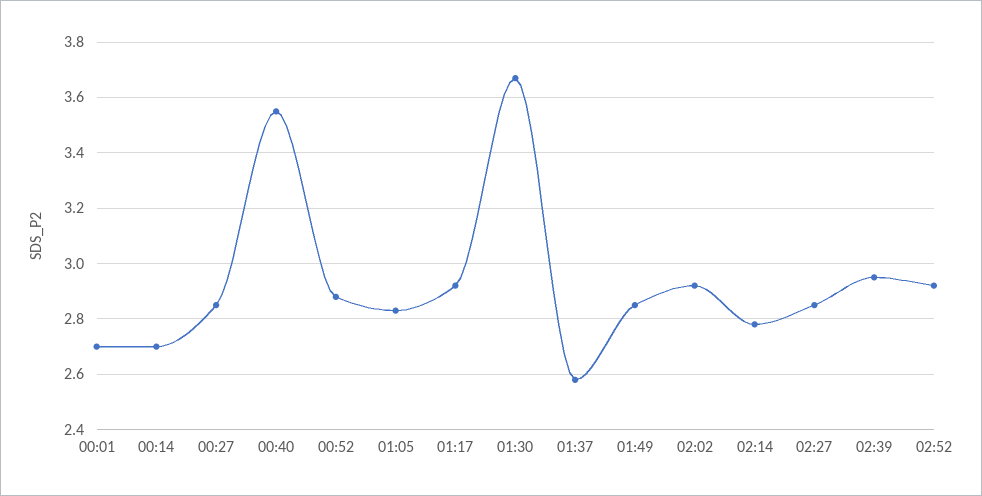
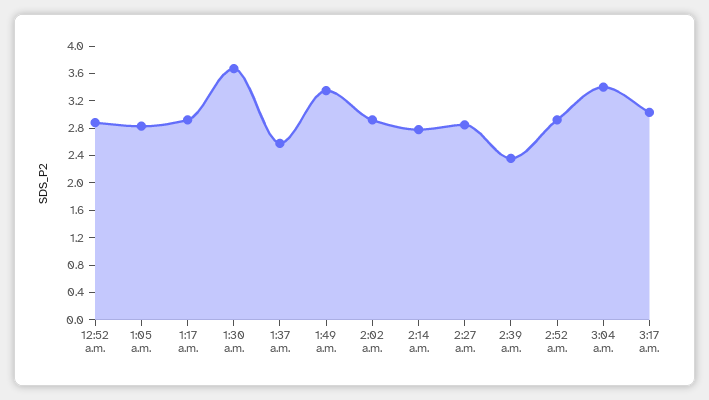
00:01: 2.7 -> none
00:14: 2.7 -> none
00:27: 2.85 -> none
00:40: 3.55 -> none
01:49: 2.85 -> 3.4
02:39: 2.95 -> 2.4
3:04 a.m.: none -> 3.4
3:17 a.m.: none -> 3

